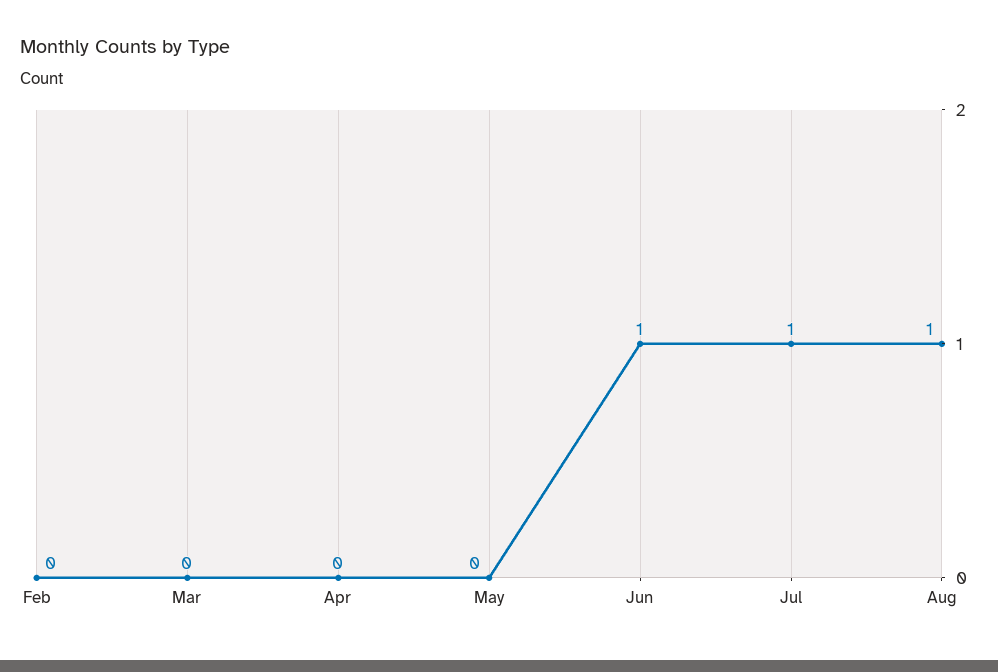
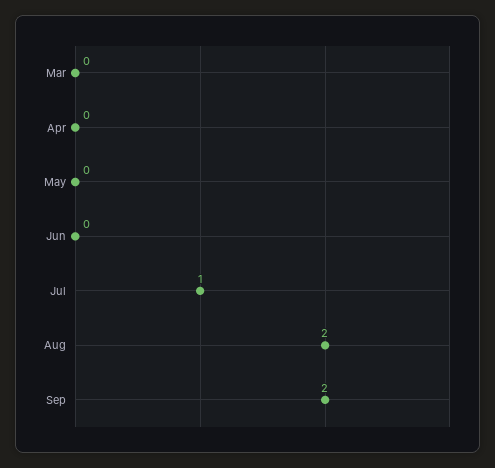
Feb: 0 -> none
Jun: 1 -> 0
Aug: 1 -> 2
Sep: none -> 2

